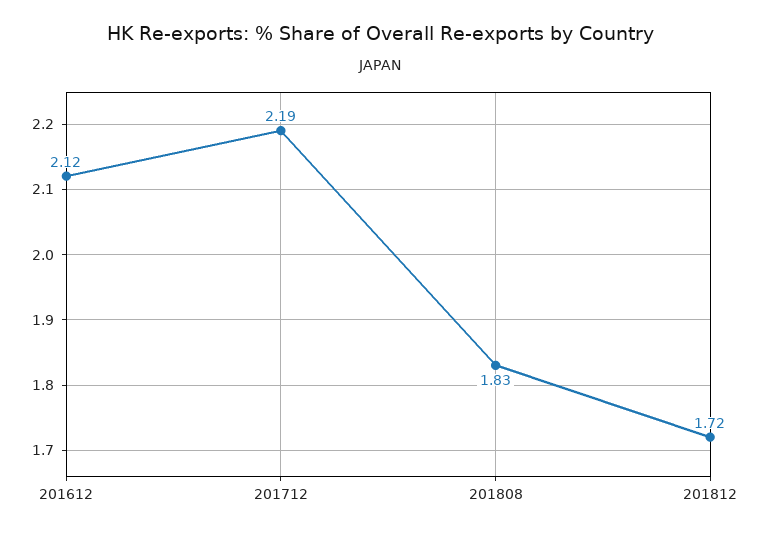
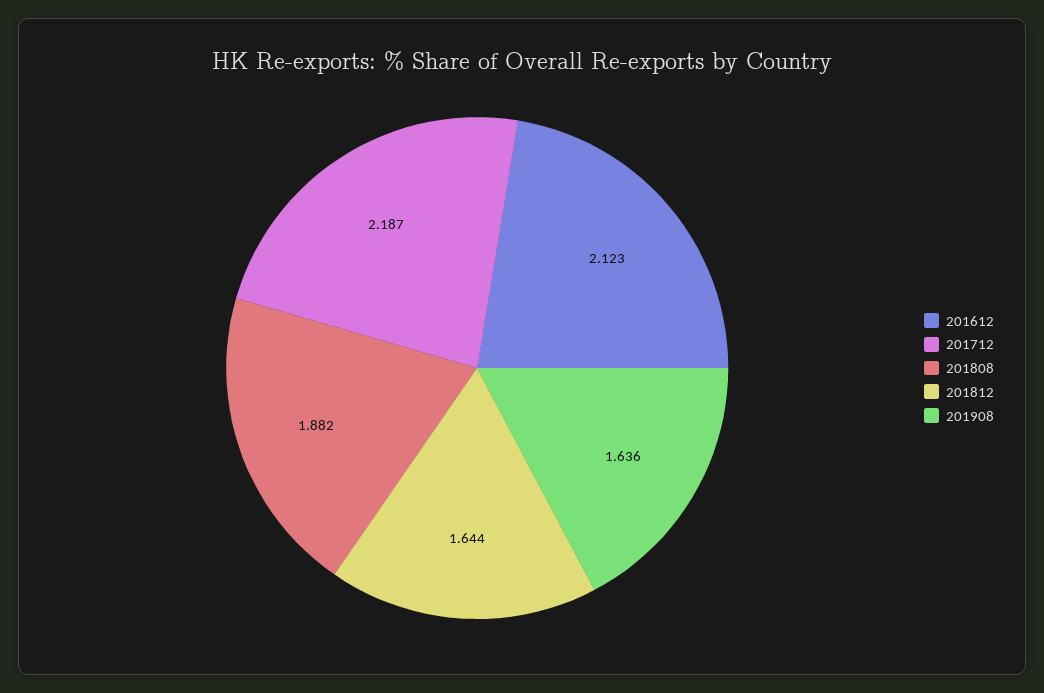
201808: 1.83 -> 1.882
201812: 1.72 -> 1.644
201908: none -> 1.636

